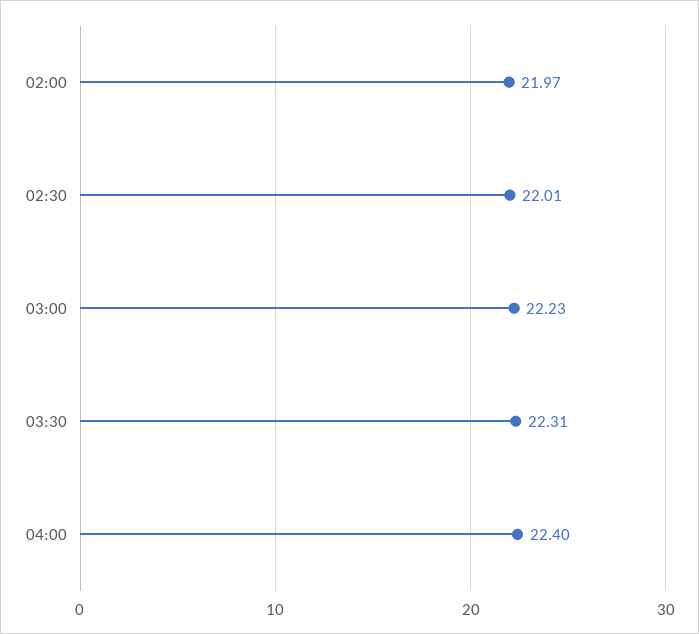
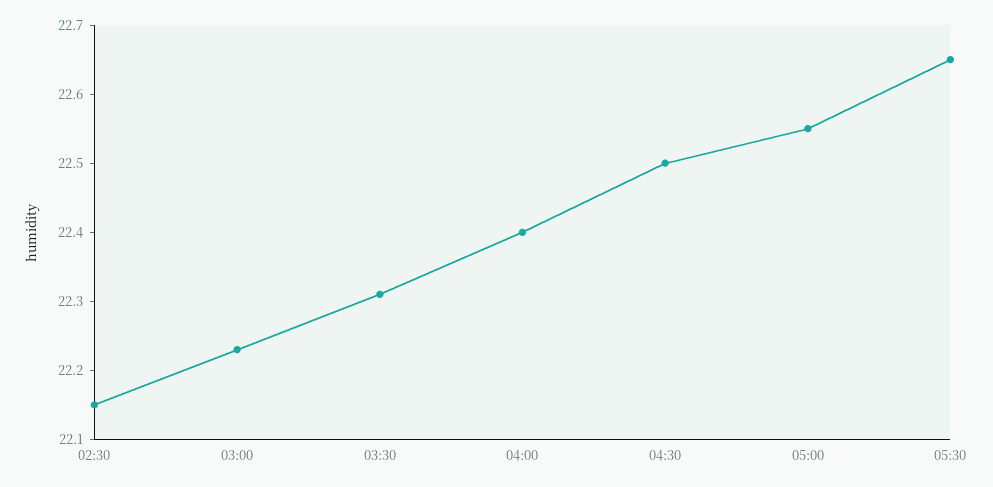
02:00: 21.97 -> none
02:30: 22.01 -> 22.15
04:30: none -> 22.5
05:00: none -> 22.55
05:30: none -> 22.65

